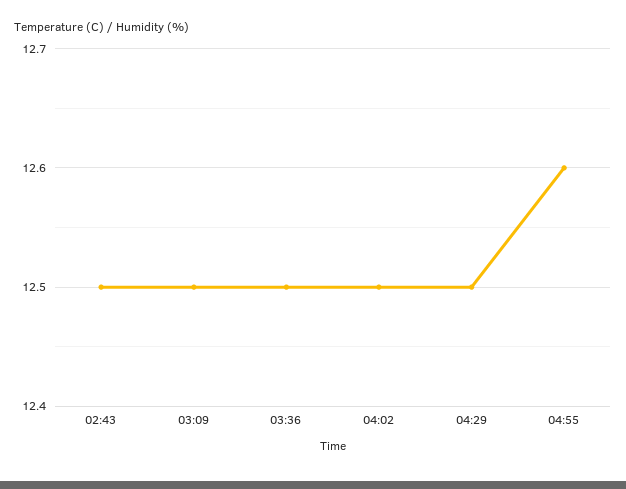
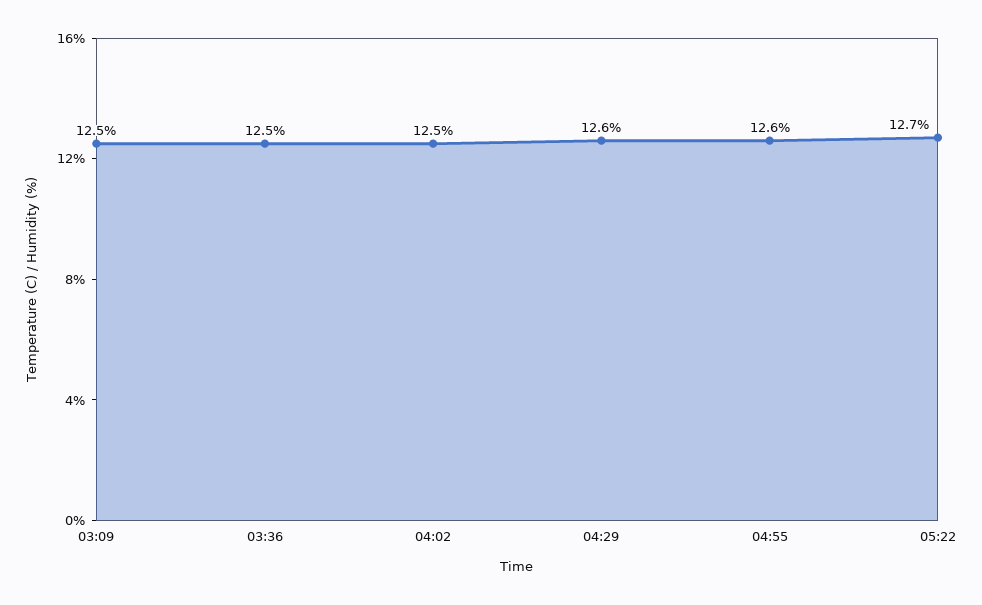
02:43: 12.5 -> none
04:29: 12.5 -> 12.6
05:22: none -> 12.7

